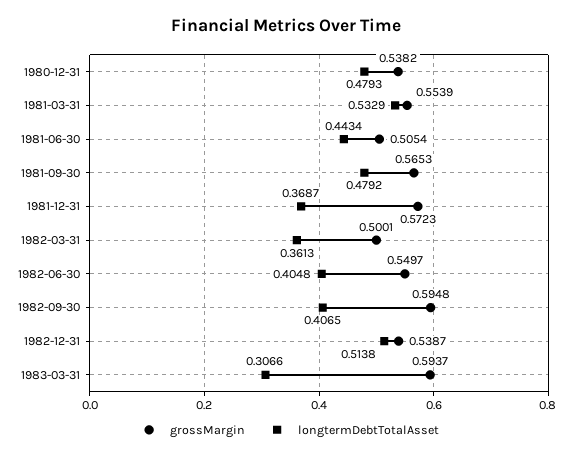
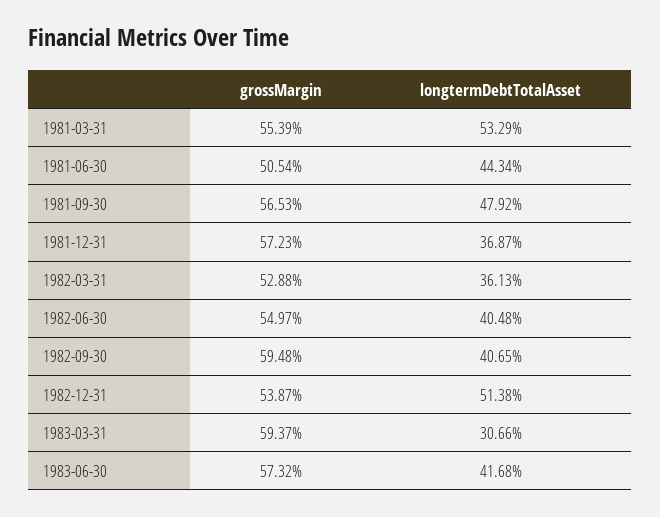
grossMargin, 1980-12-31: 0.5382 -> none
longtermDebtTotalAsset, 1980-12-31: 0.4793 -> none
grossMargin, 1982-03-31: 0.5001 -> 0.5288
grossMargin, 1983-06-30: none -> 0.5732
longtermDebtTotalAsset, 1983-06-30: none -> 0.4168

